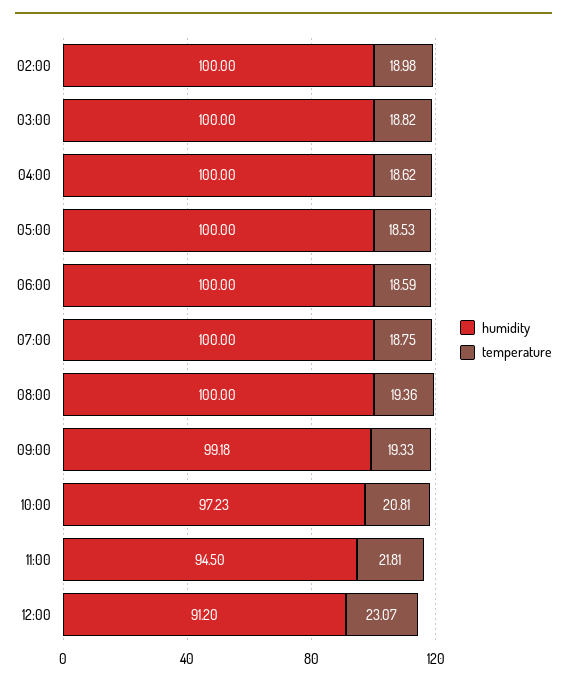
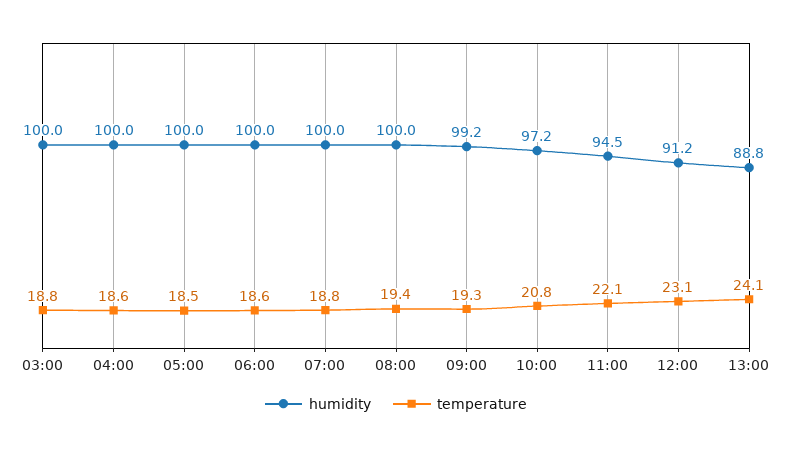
humidity, 02:00: 100 -> none
temperature, 02:00: 18.98 -> none
temperature, 11:00: 21.81 -> 22.1
humidity, 13:00: none -> 88.8
temperature, 13:00: none -> 24.1

